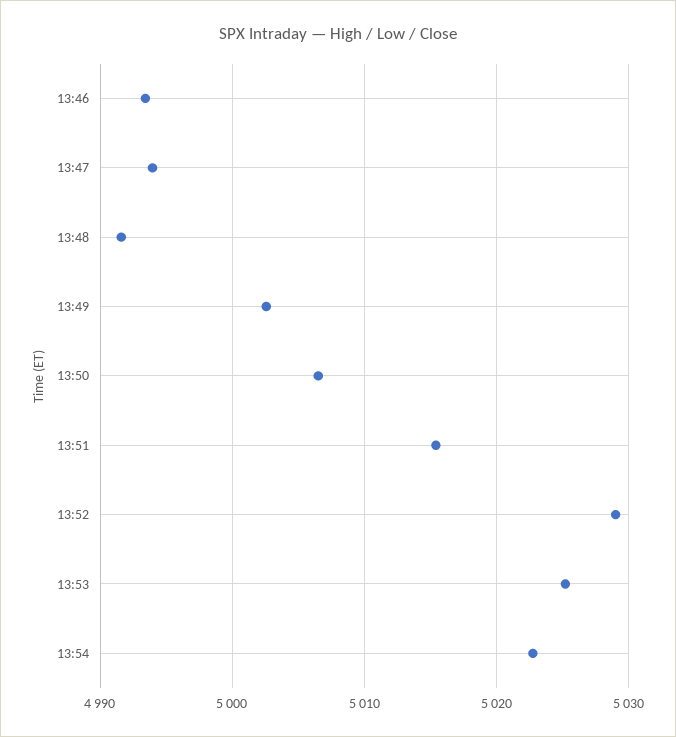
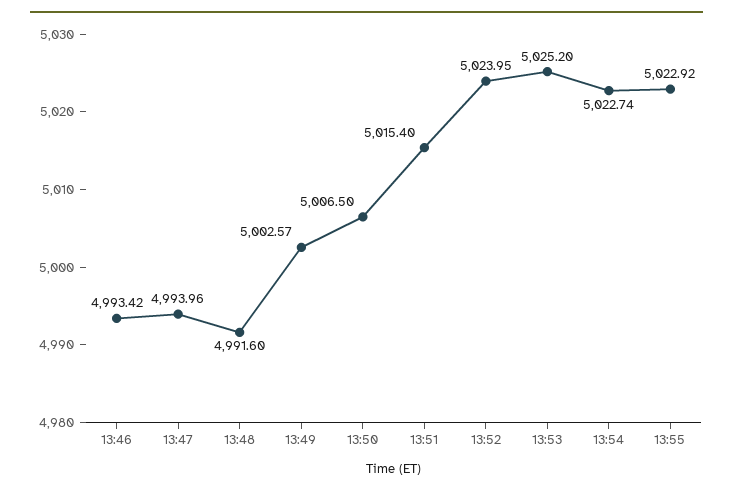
13:52: 5029 -> 5023.95
13:55: none -> 5022.92

